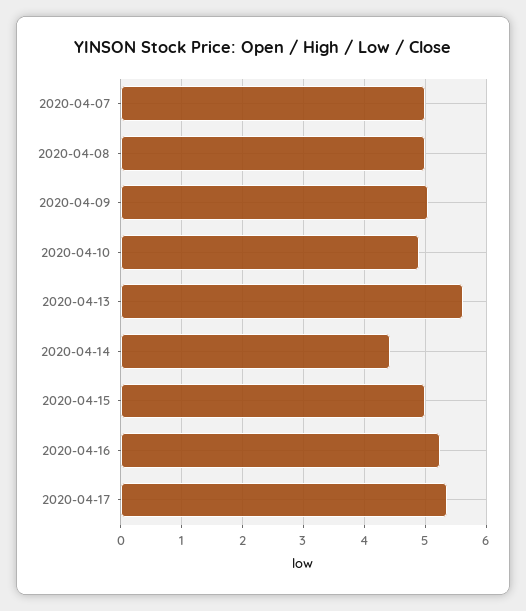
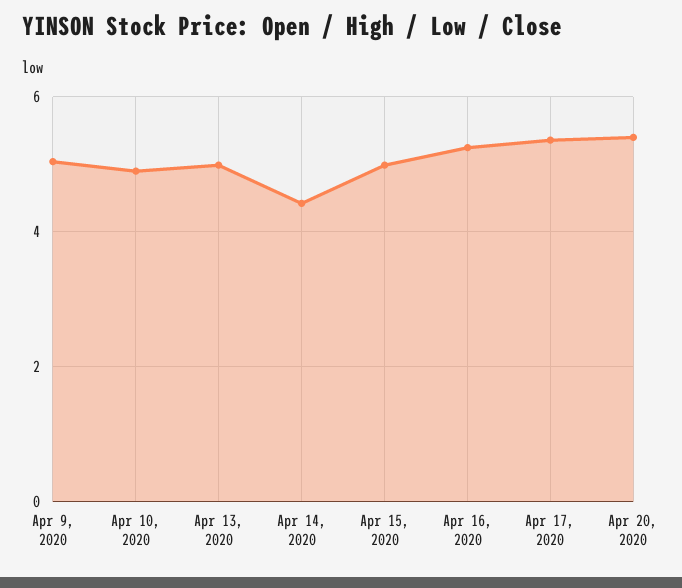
2020-04-07: 5 -> none
2020-04-08: 5 -> none
2020-04-13: 5.6 -> 5
Apr 20, 2020: none -> 5.4

